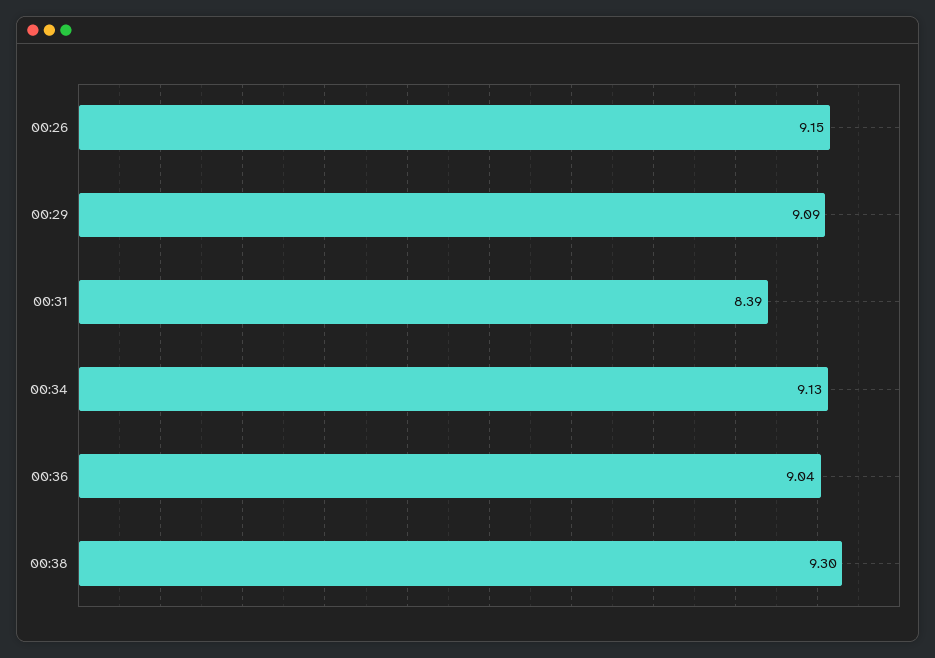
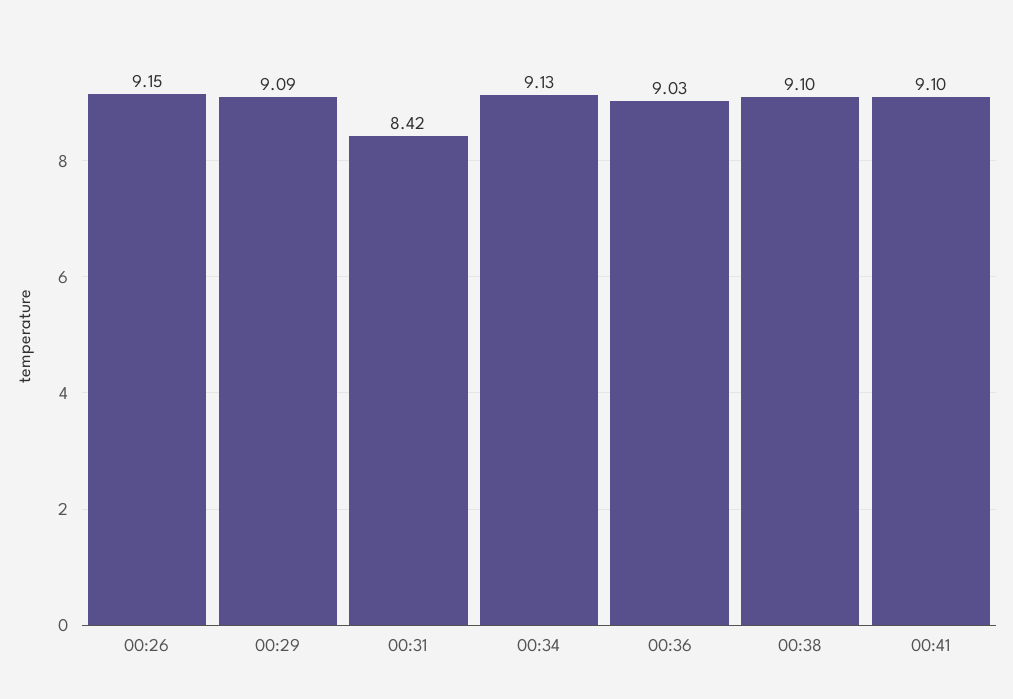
00:31: 8.39 -> 8.42
00:36: 9.04 -> 9.03
00:38: 9.3 -> 9.1
00:41: none -> 9.1

